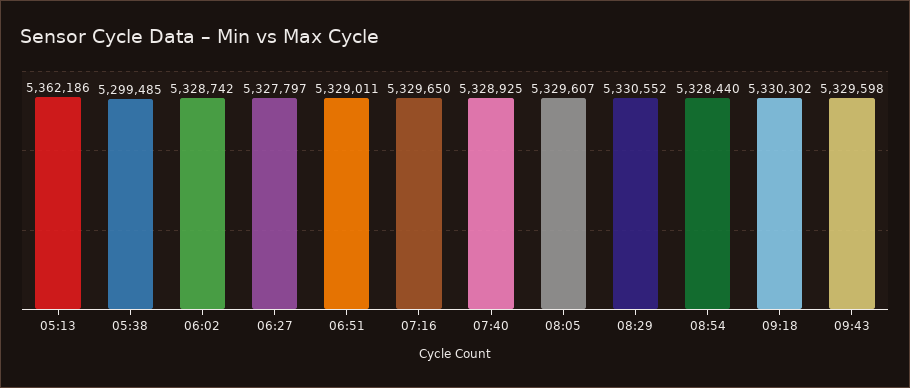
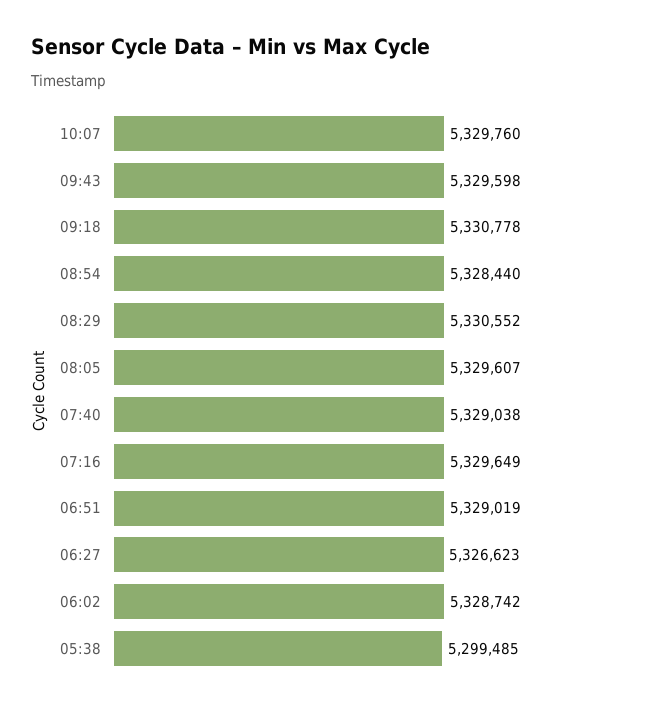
05:13: 5362186 -> none
06:27: 5327797 -> 5326623
06:51: 5329011 -> 5329019
07:16: 5329650 -> 5329649
07:40: 5328925 -> 5329038
09:18: 5330302 -> 5330778
10:07: none -> 5329760

